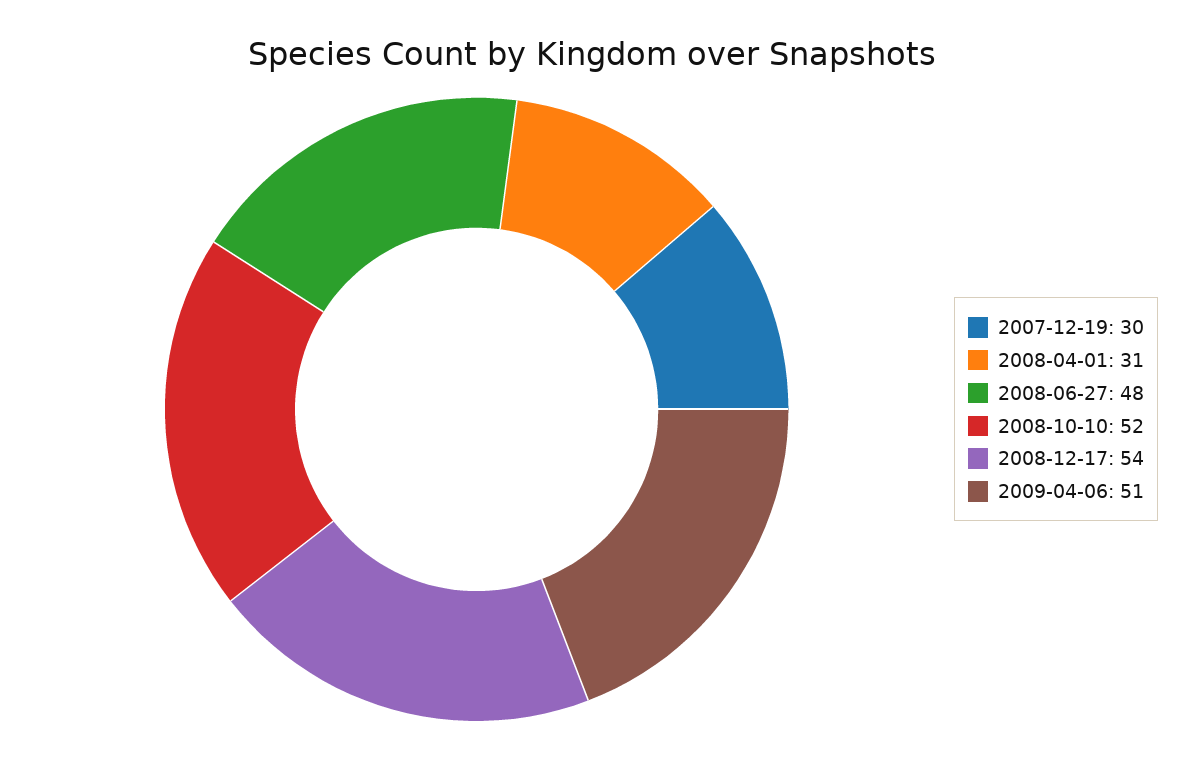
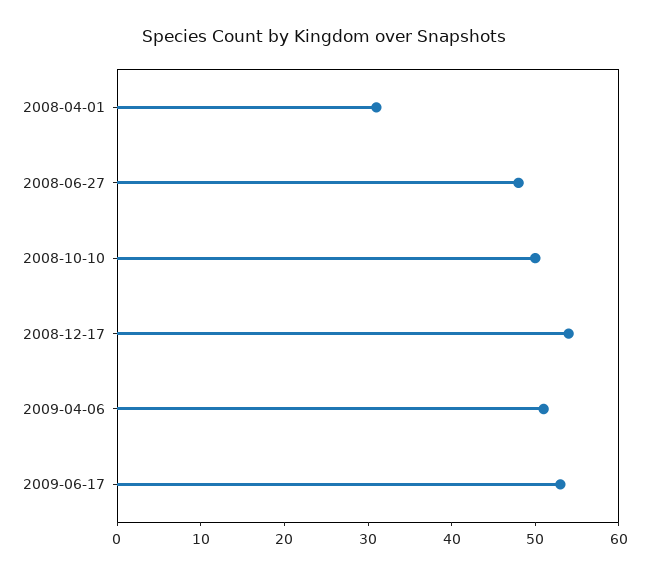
2007-12-19: 30 -> none
2008-10-10: 52 -> 50
2009-06-17: none -> 53

